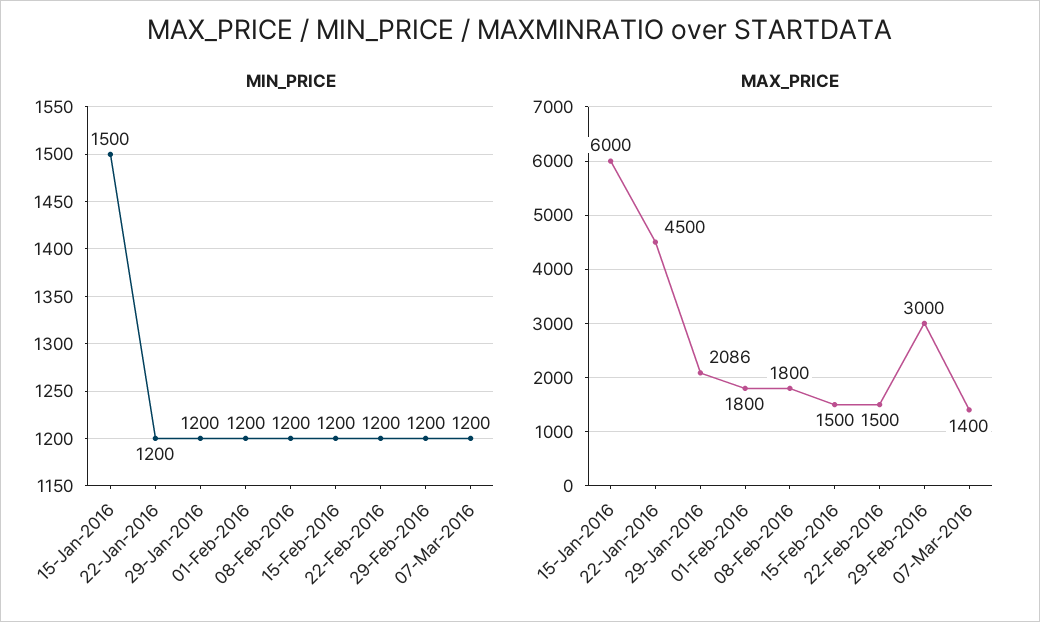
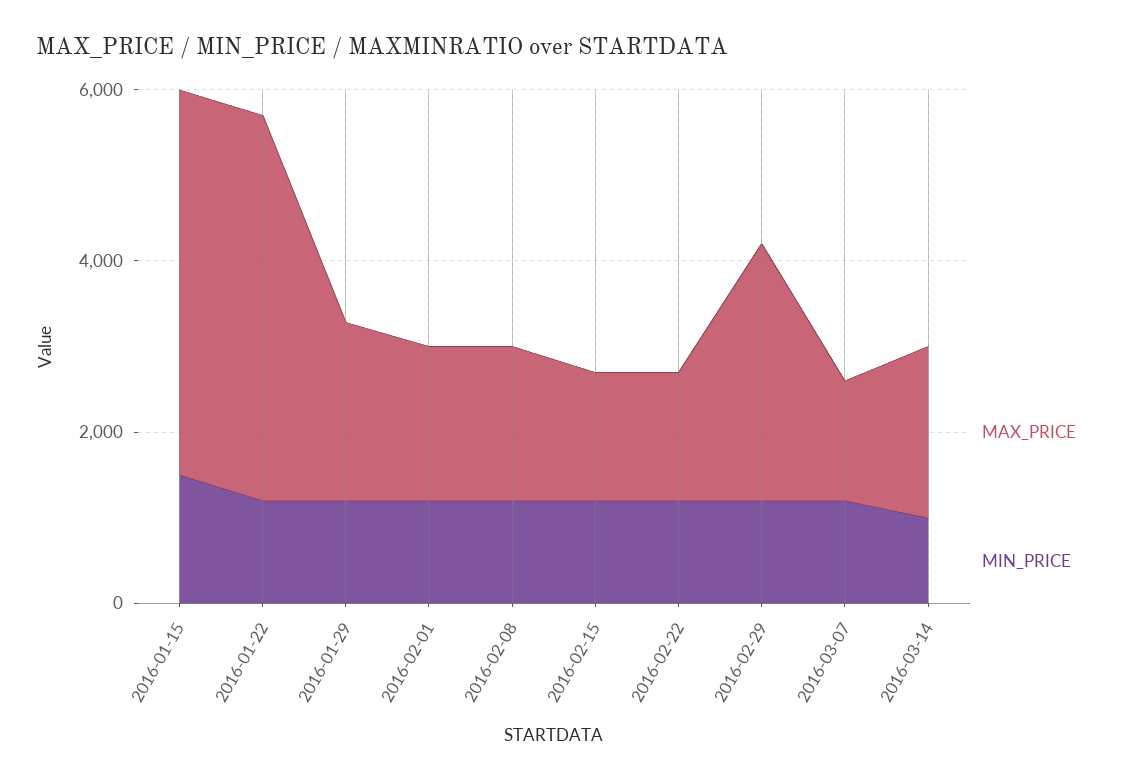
MAX_PRICE, 15-Jan-2016: 6000 -> 4500
MAX_PRICE, 2016-03-14: none -> 2000
MIN_PRICE, 2016-03-14: none -> 1000

